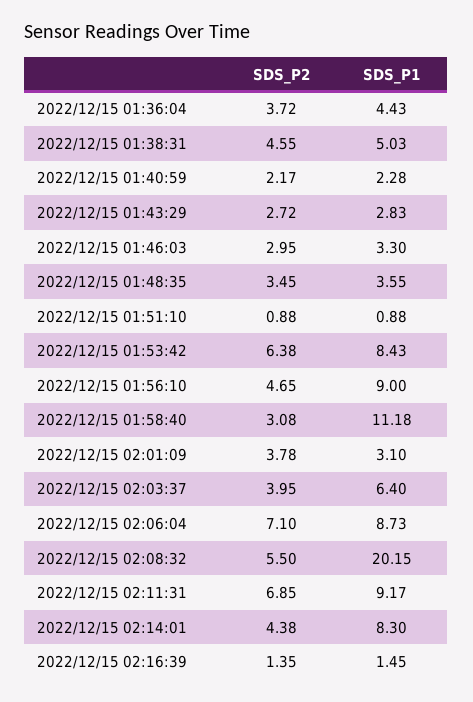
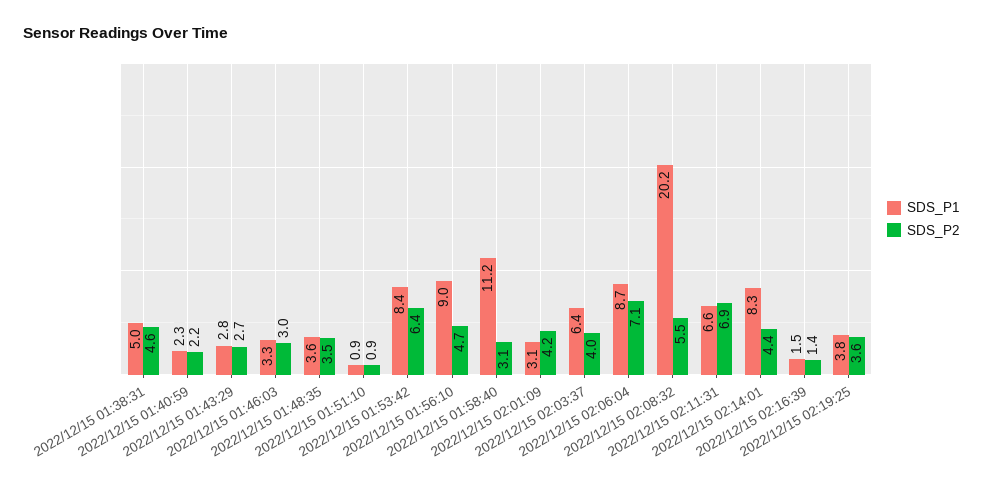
SDS_P2, 2022/12/15 01:36:04: 3.72 -> none
SDS_P1, 2022/12/15 01:36:04: 4.43 -> none
SDS_P2, 2022/12/15 02:01:09: 3.78 -> 4.2
SDS_P1, 2022/12/15 02:11:31: 9.17 -> 6.6
SDS_P1, 2022/12/15 02:19:25: none -> 3.8
SDS_P2, 2022/12/15 02:19:25: none -> 3.6

